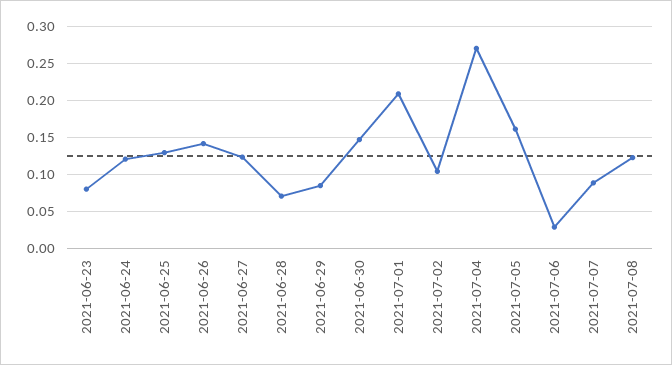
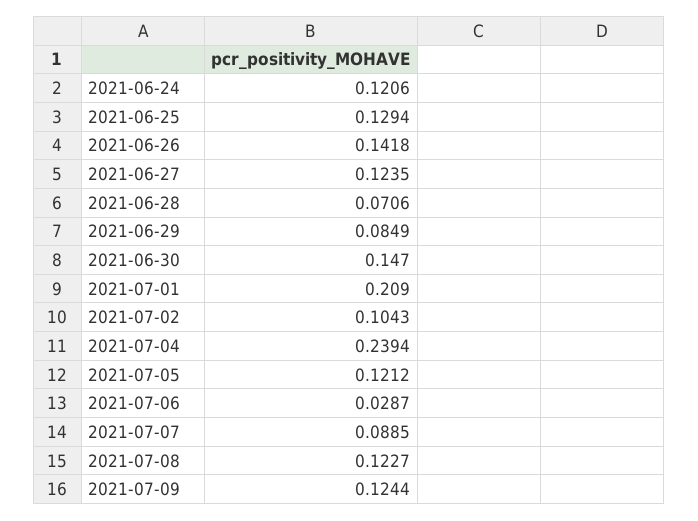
2021-06-23: 0.08 -> none
2021-07-04: 0.27 -> 0.2394
2021-07-05: 0.16 -> 0.1212
2021-07-09: none -> 0.1244

